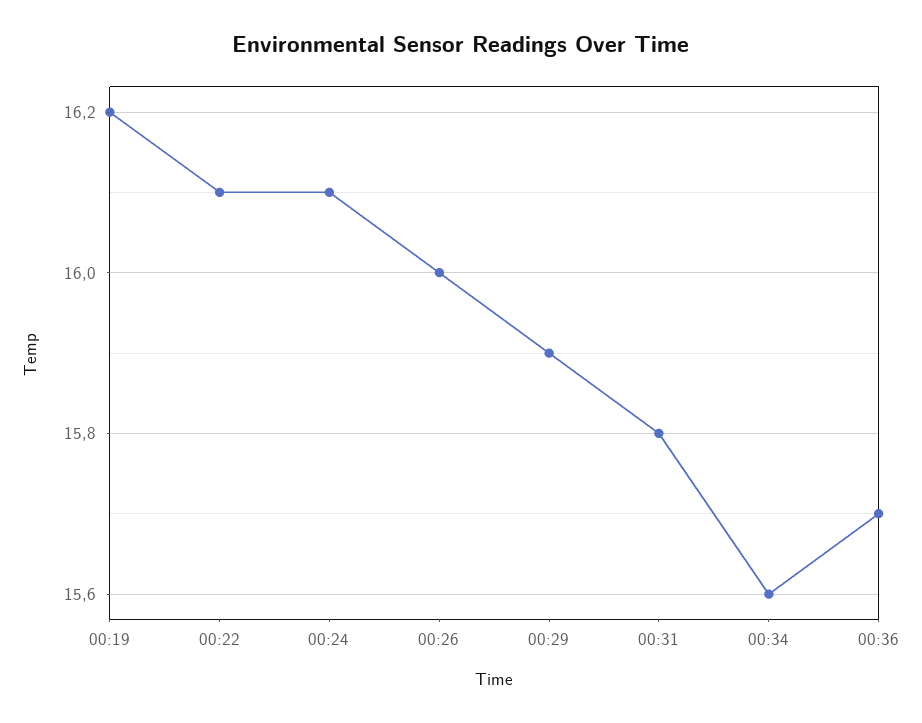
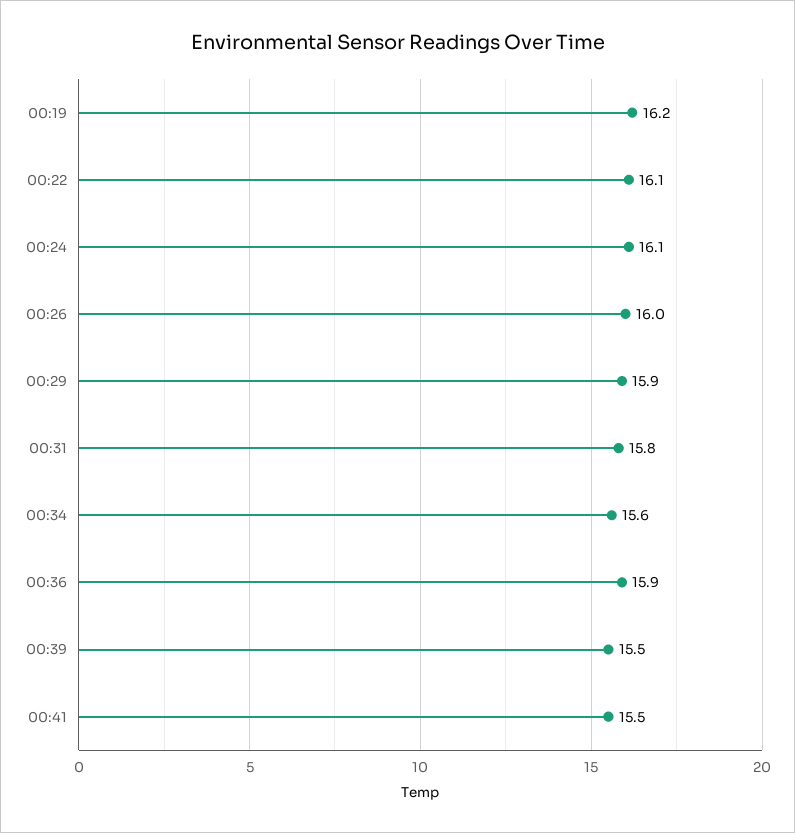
00:36: 15.7 -> 15.9
00:39: none -> 15.5
00:41: none -> 15.5

